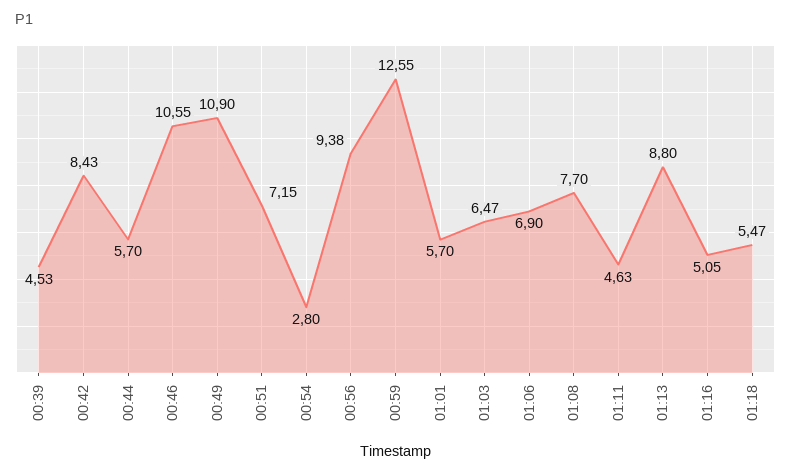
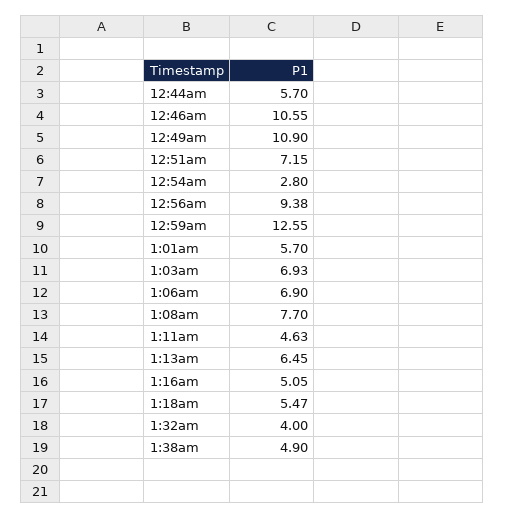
00:39: 4.53 -> none
00:42: 8.43 -> none
01:03: 6.47 -> 6.93
01:13: 8.8 -> 6.45
1:32am: none -> 4
1:38am: none -> 4.9

